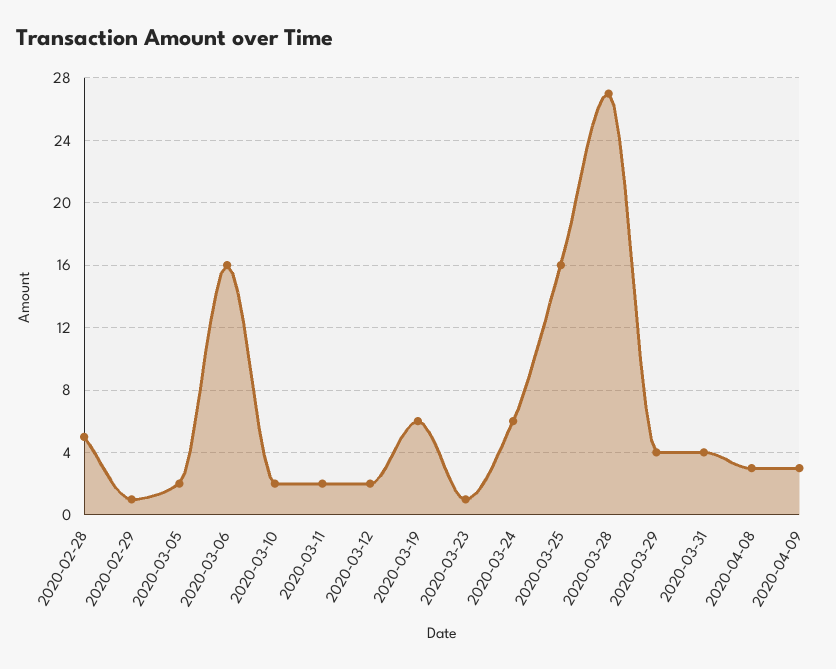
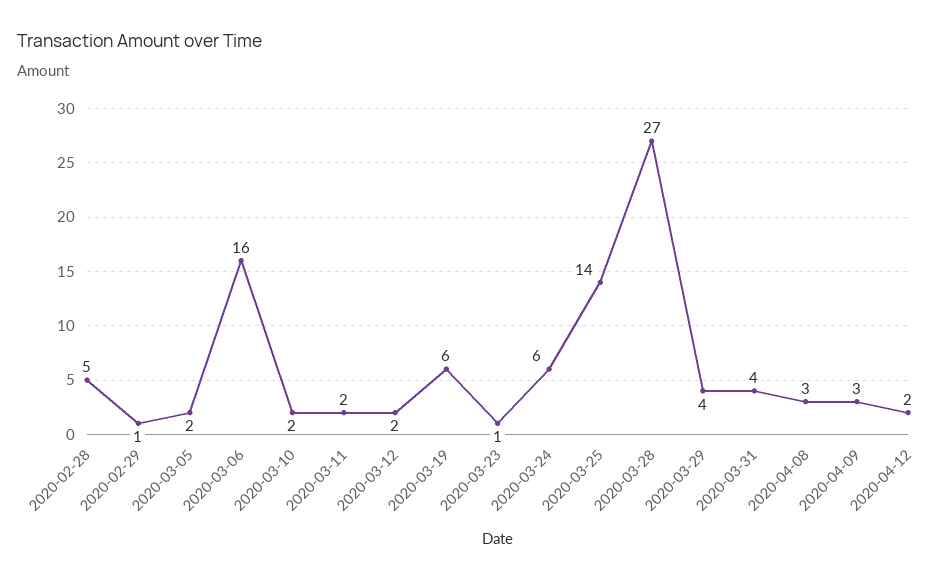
2020-03-25: 16 -> 14
2020-04-12: none -> 2

